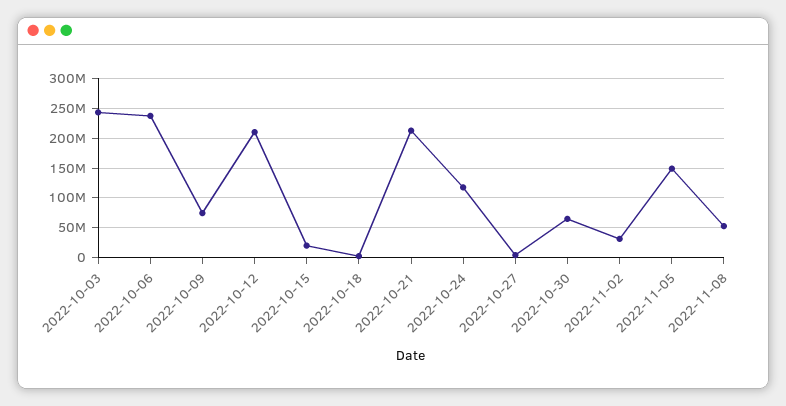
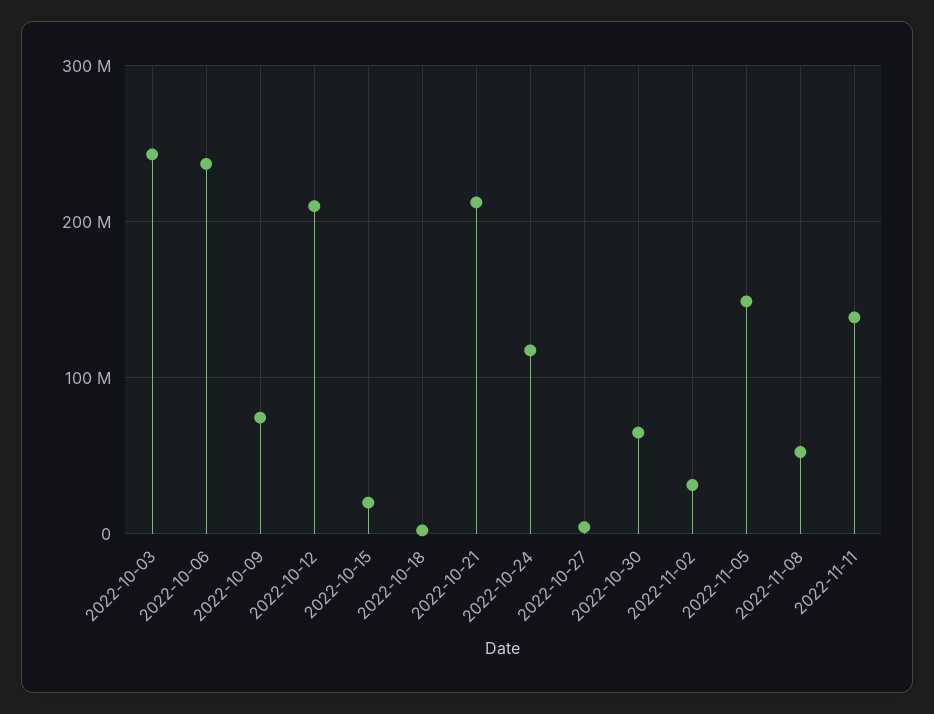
2022-11-11: none -> 140000000

